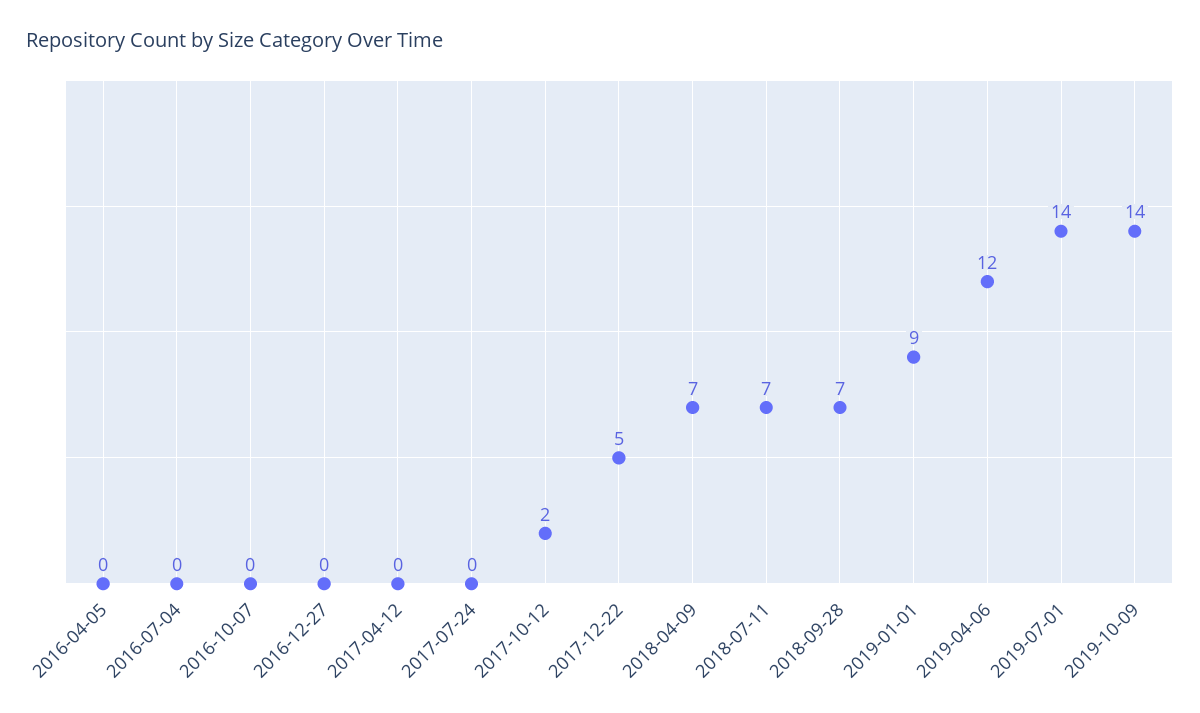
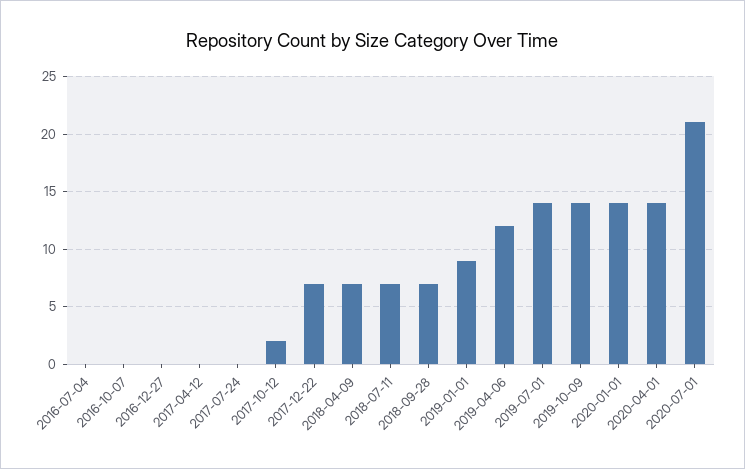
2016-04-05: 0 -> none
2017-12-22: 5 -> 7
2020-01-01: none -> 14
2020-04-01: none -> 14
2020-07-01: none -> 21

